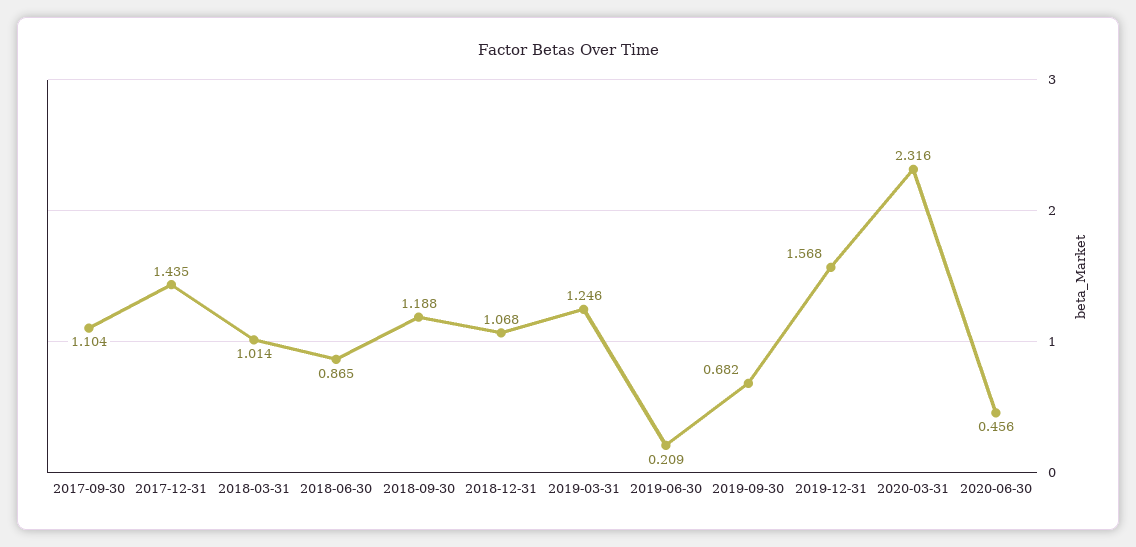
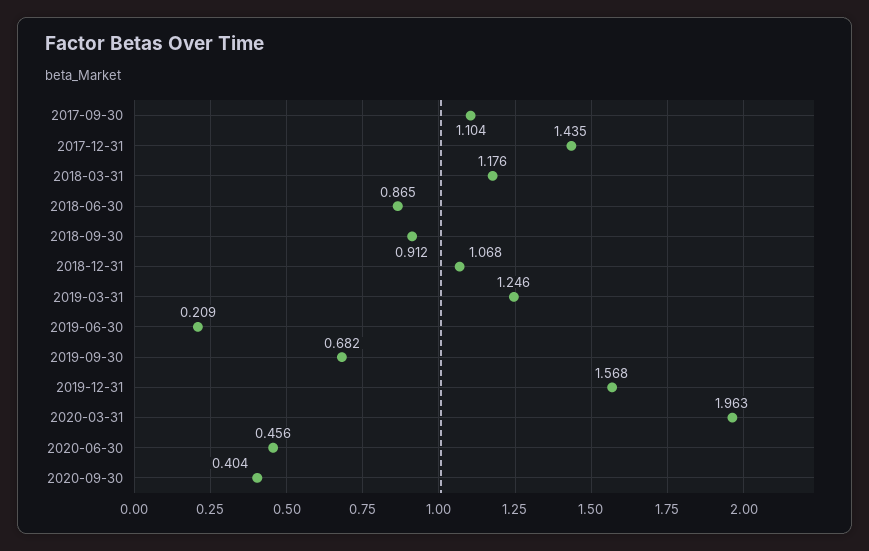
2018-03-31: 1.014 -> 1.176
2018-09-30: 1.188 -> 0.912
2020-03-31: 2.316 -> 1.963
2020-09-30: none -> 0.404

